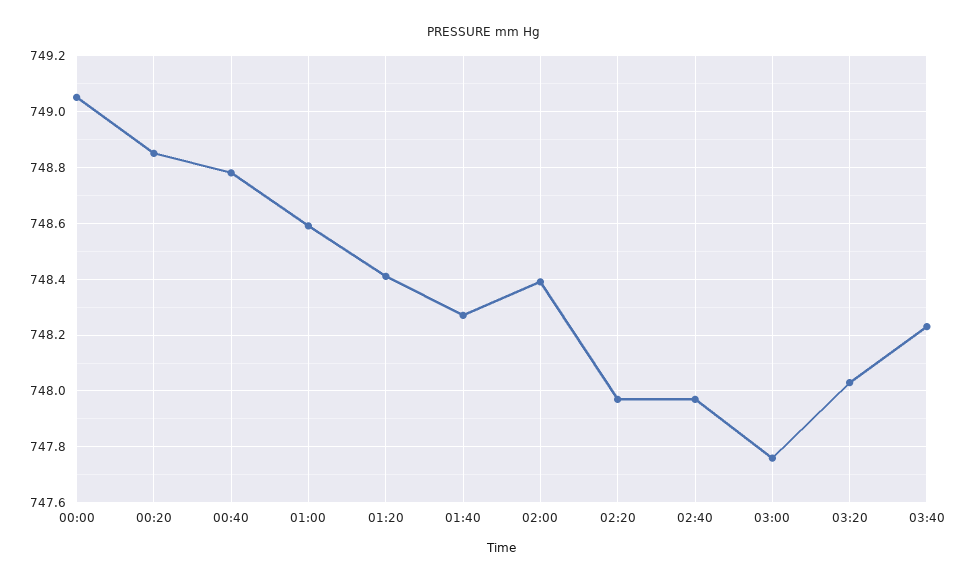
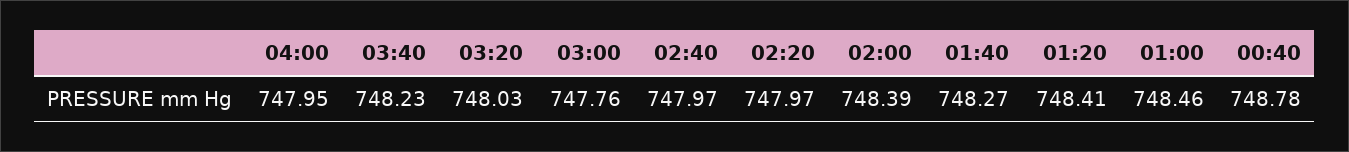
00:00: 749.05 -> none
00:20: 748.85 -> none
01:00: 748.6 -> 748.46
04:00: none -> 747.95

